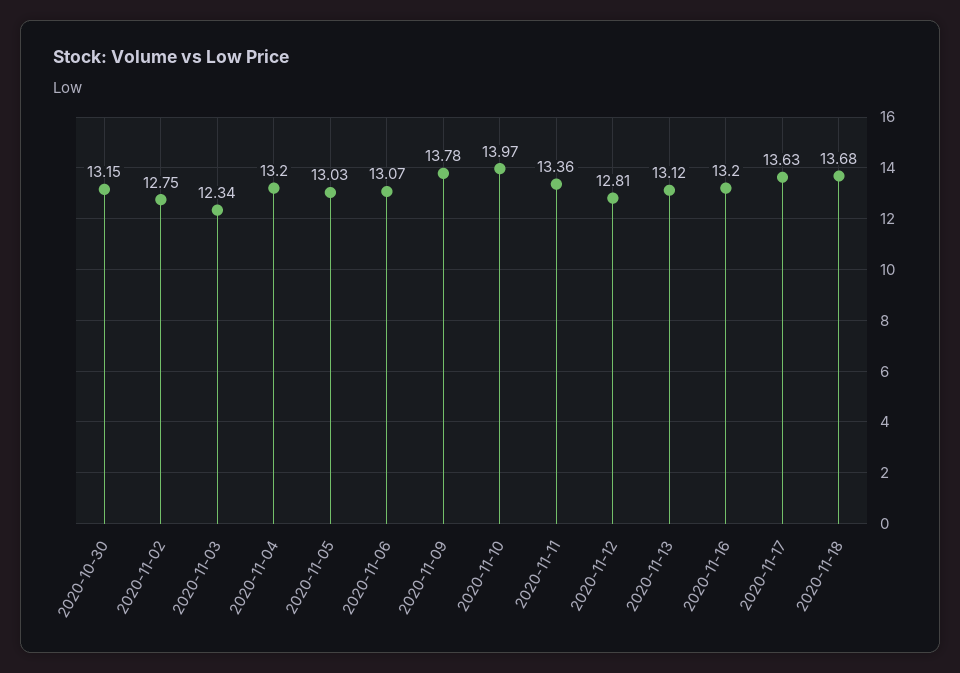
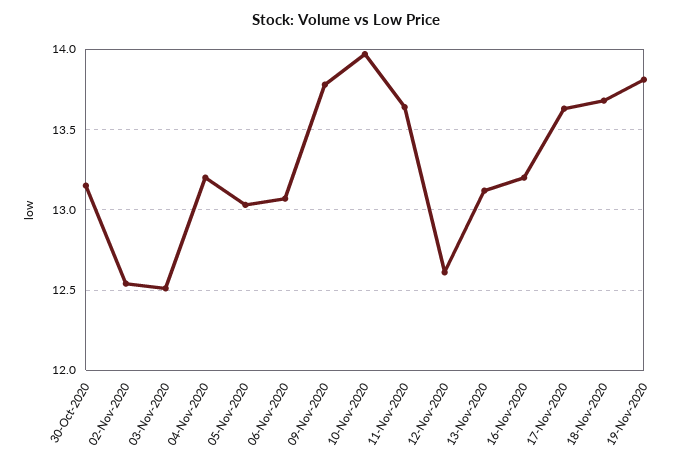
2020-11-02: 12.75 -> 12.55
2020-11-03: 12.34 -> 12.5
2020-11-11: 13.36 -> 13.65
2020-11-12: 12.81 -> 12.6
19-Nov-2020: none -> 13.8

